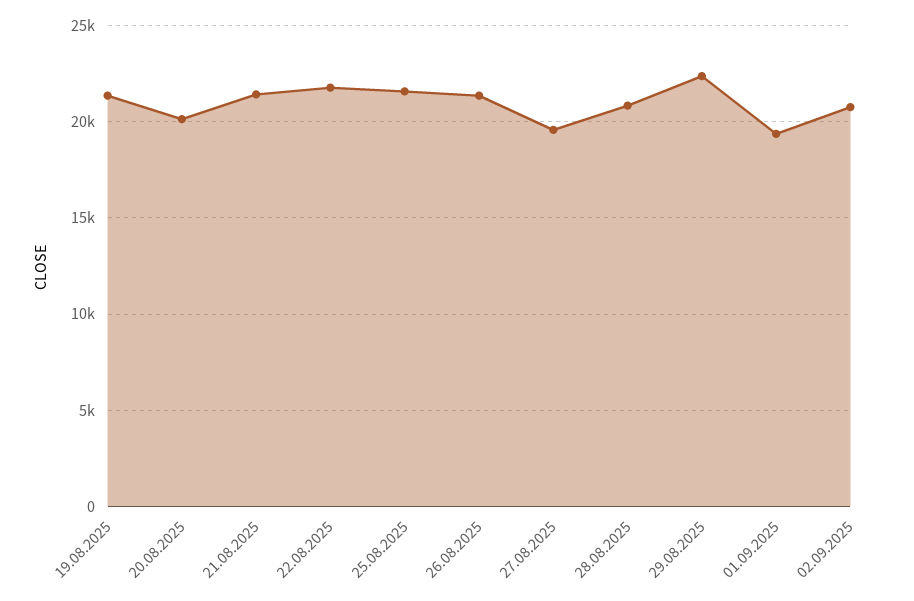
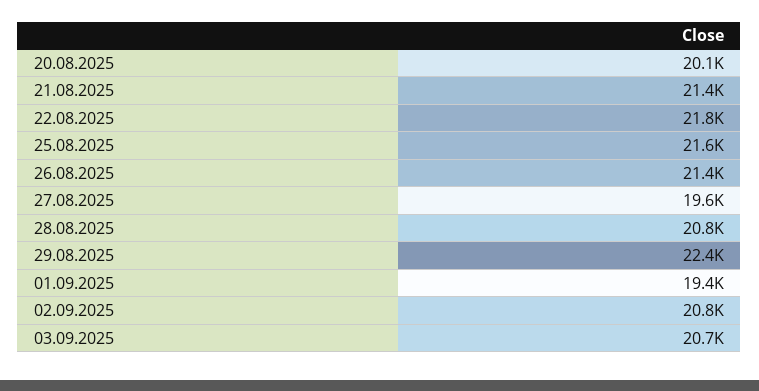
19.08.2025: 21500 -> none
03.09.2025: none -> 20700

